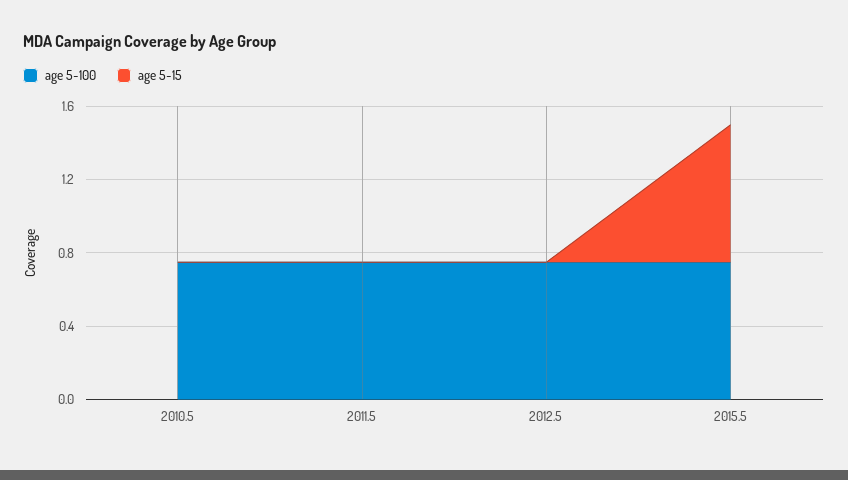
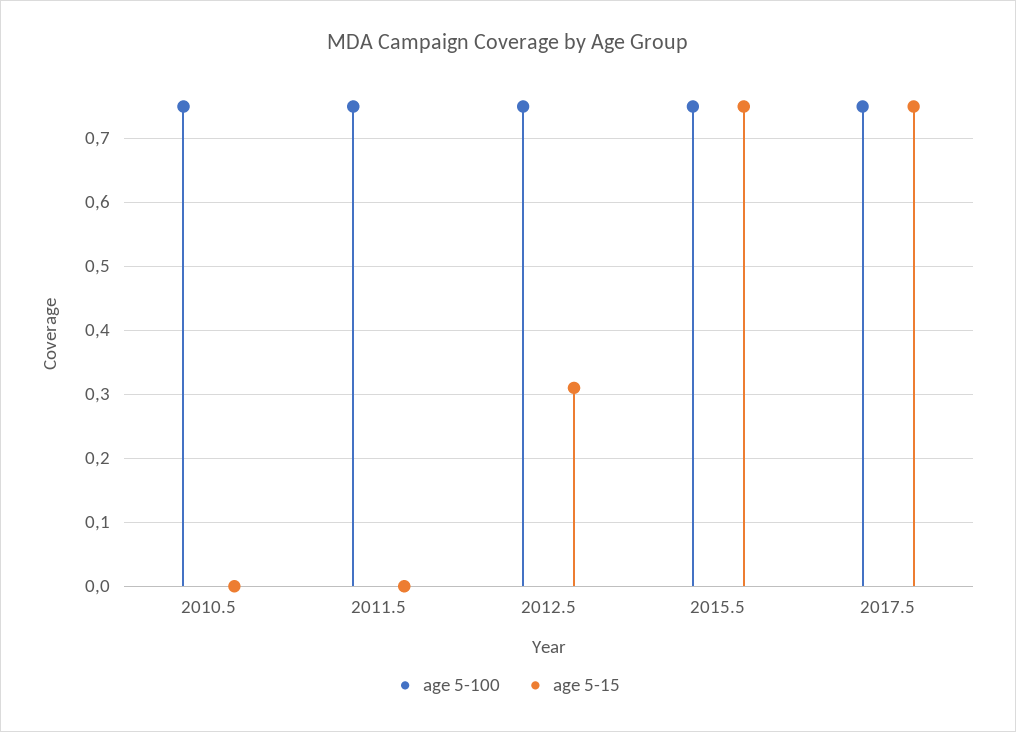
age 5-15, 2012.5: 0 -> 0.31
age 5-100, 2017.5: none -> 0.75
age 5-15, 2017.5: none -> 0.75

